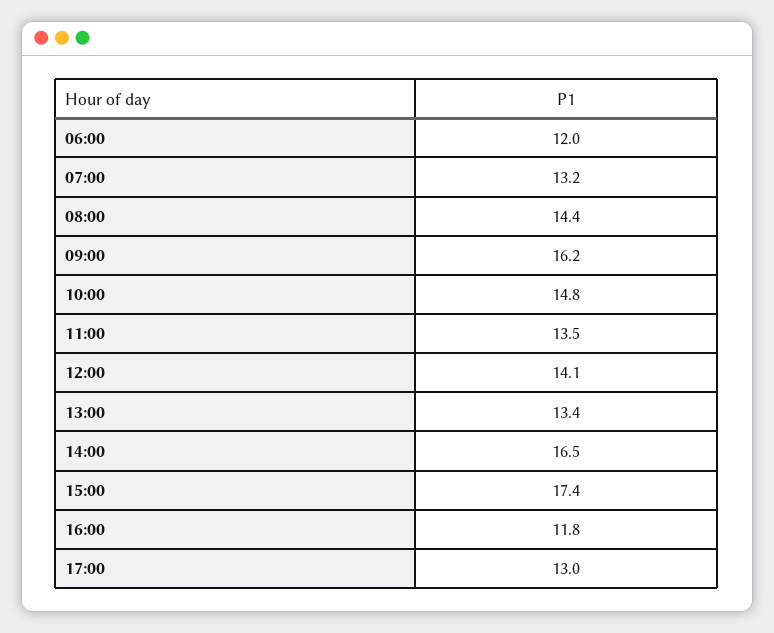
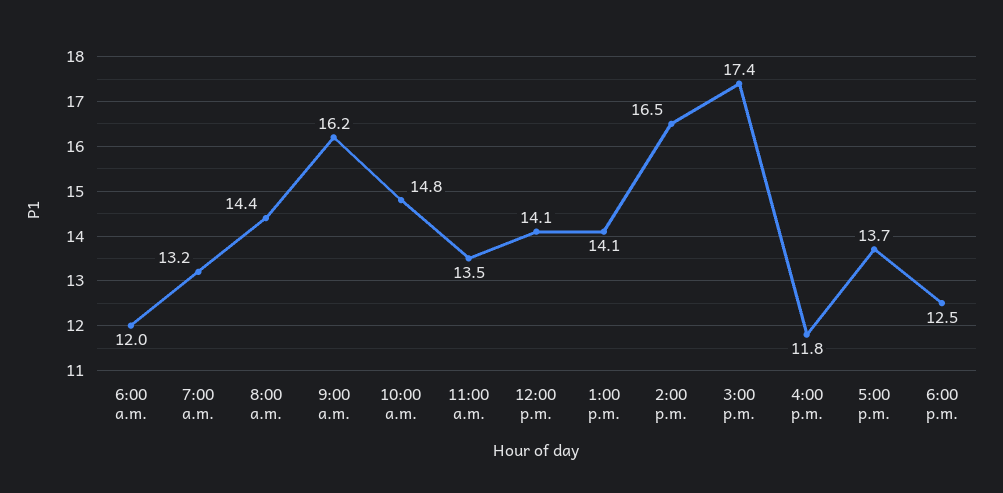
13:00: 13.4 -> 14.1
17:00: 13 -> 13.7
6:00 p.m.: none -> 12.5

